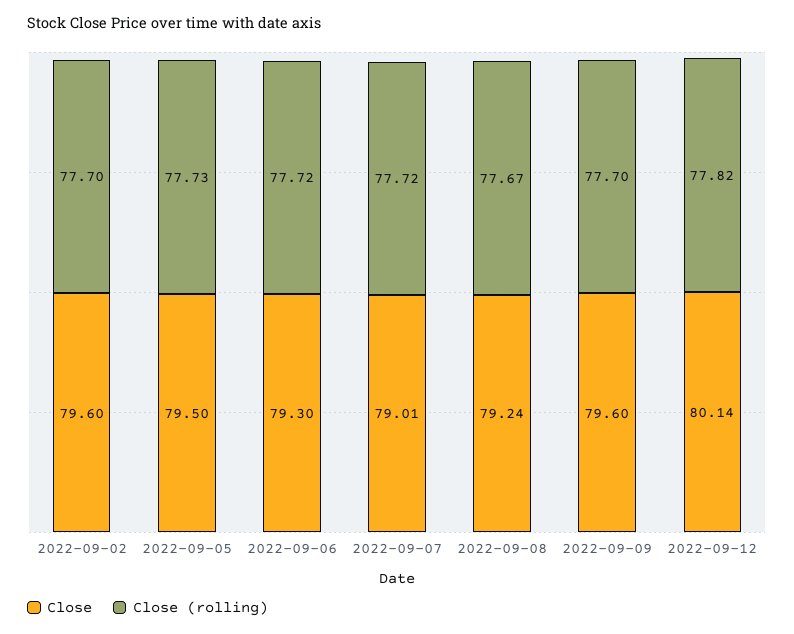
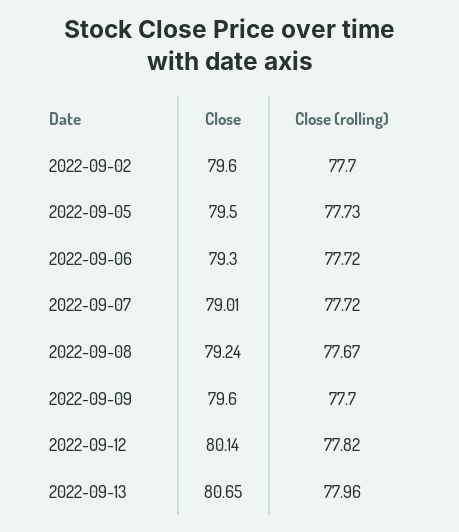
Close, 2022-09-13: none -> 80.65
Close (rolling), 2022-09-13: none -> 77.96

